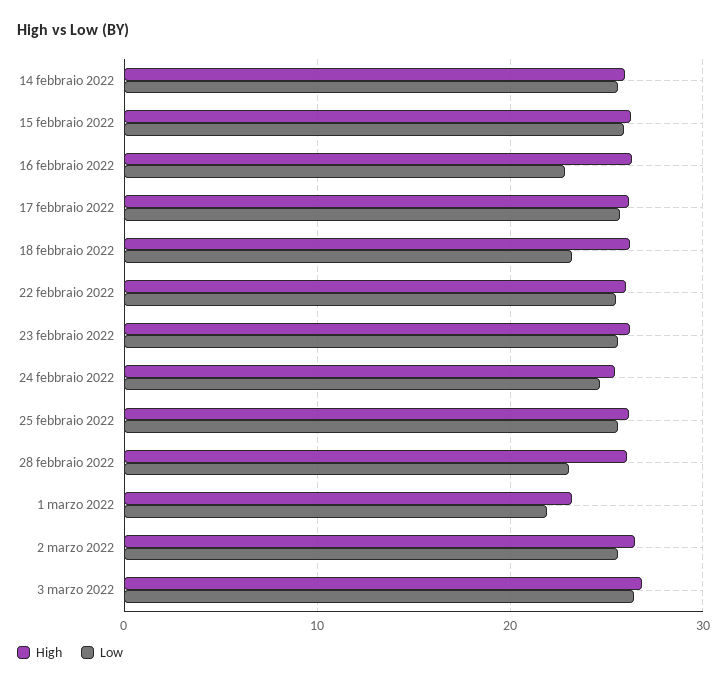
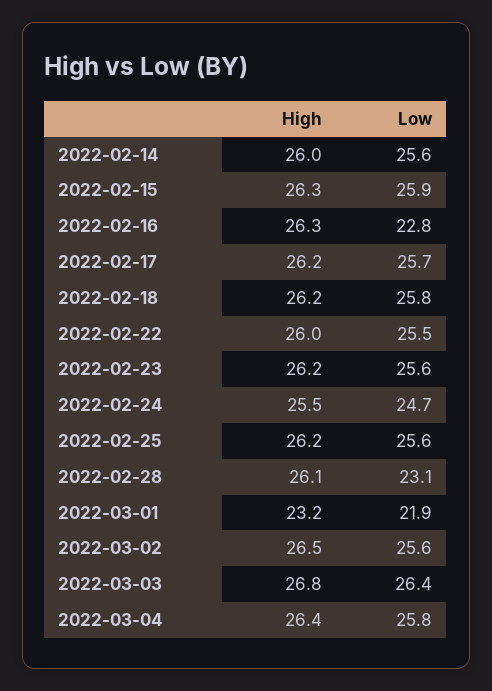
Low, 18 febbraio 2022: 23 -> 25.8
High, 2022-03-04: none -> 26.4
Low, 2022-03-04: none -> 25.8

